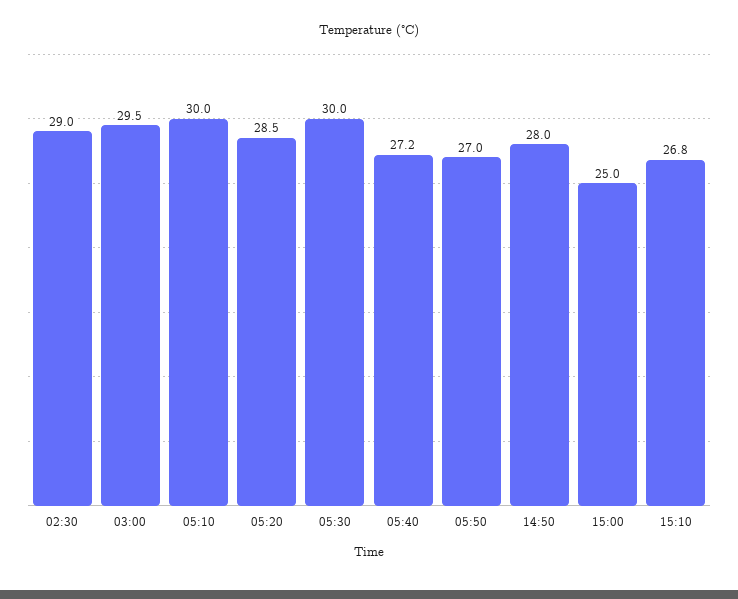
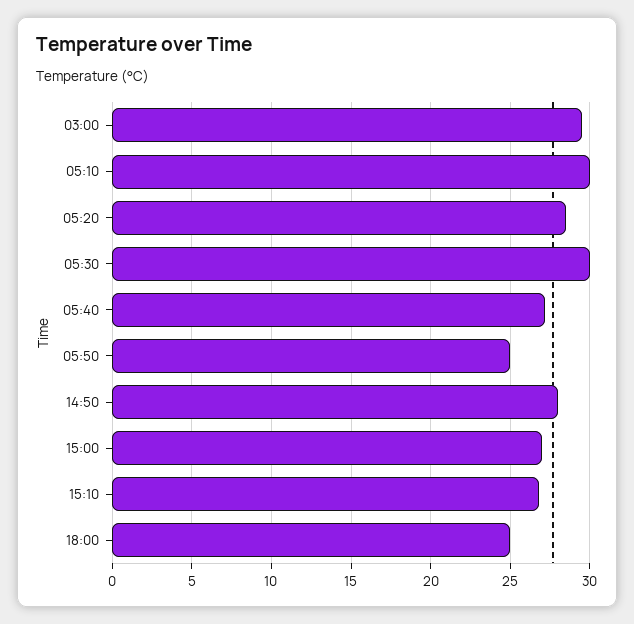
02:30: 29 -> none
05:50: 27 -> 25
15:00: 25 -> 27
18:00: none -> 25

